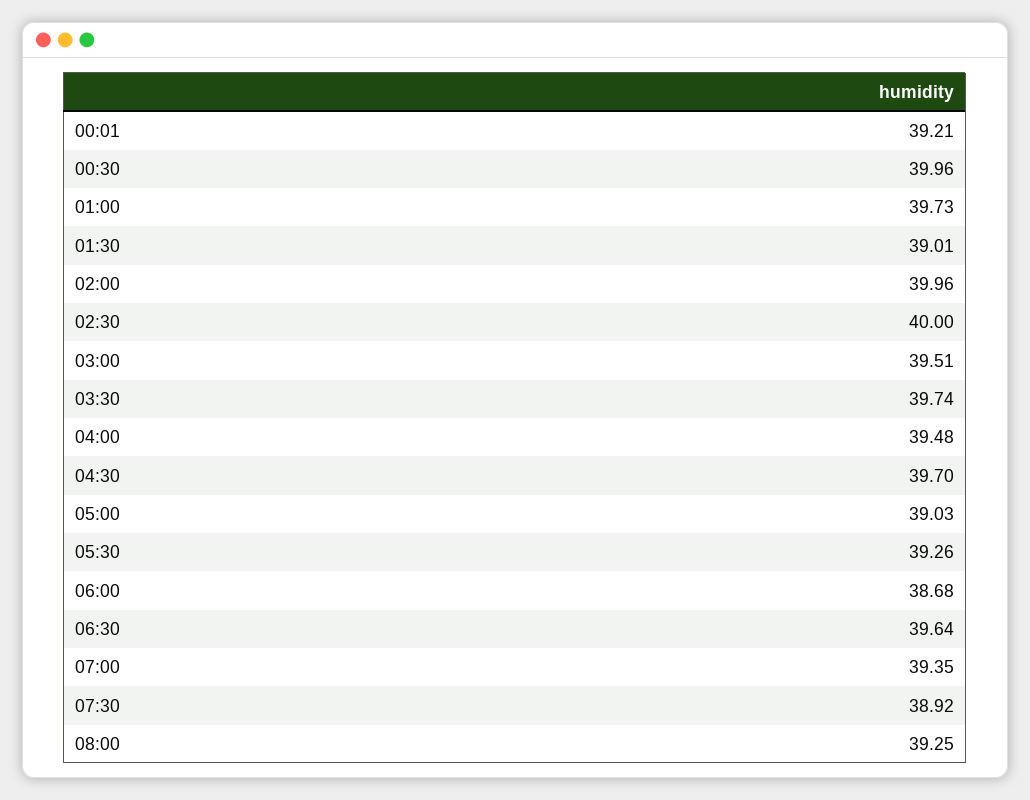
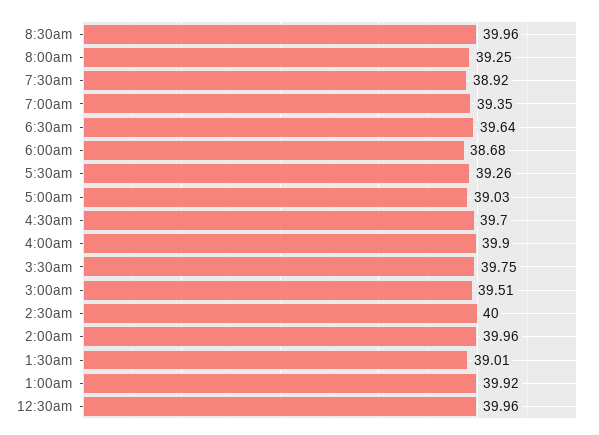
00:01: 39.21 -> none
01:00: 39.73 -> 39.92
03:30: 39.74 -> 39.75
04:00: 39.48 -> 39.9
8:30am: none -> 39.96

